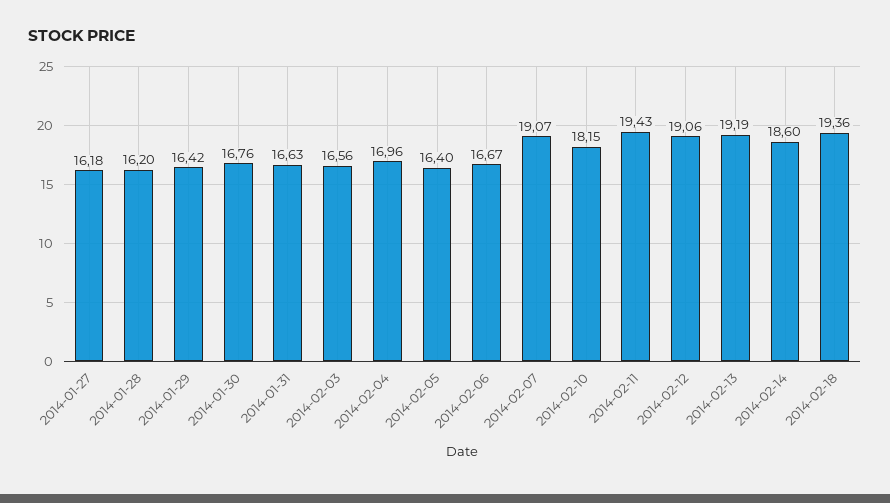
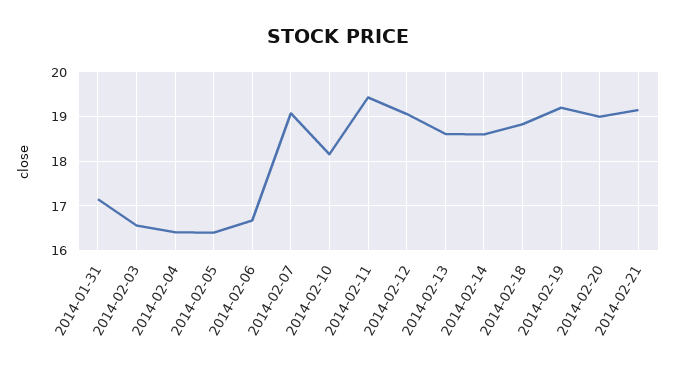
2014-01-27: 16.18 -> none
2014-01-28: 16.2 -> none
2014-01-29: 16.42 -> none
2014-01-30: 16.76 -> none
2014-01-31: 16.63 -> 17.2
2014-02-04: 16.96 -> 16.4
2014-02-13: 19.19 -> 18.6
2014-02-18: 19.36 -> 18.8
2014-02-19: none -> 19.2
2014-02-20: none -> 19
2014-02-21: none -> 19.2

